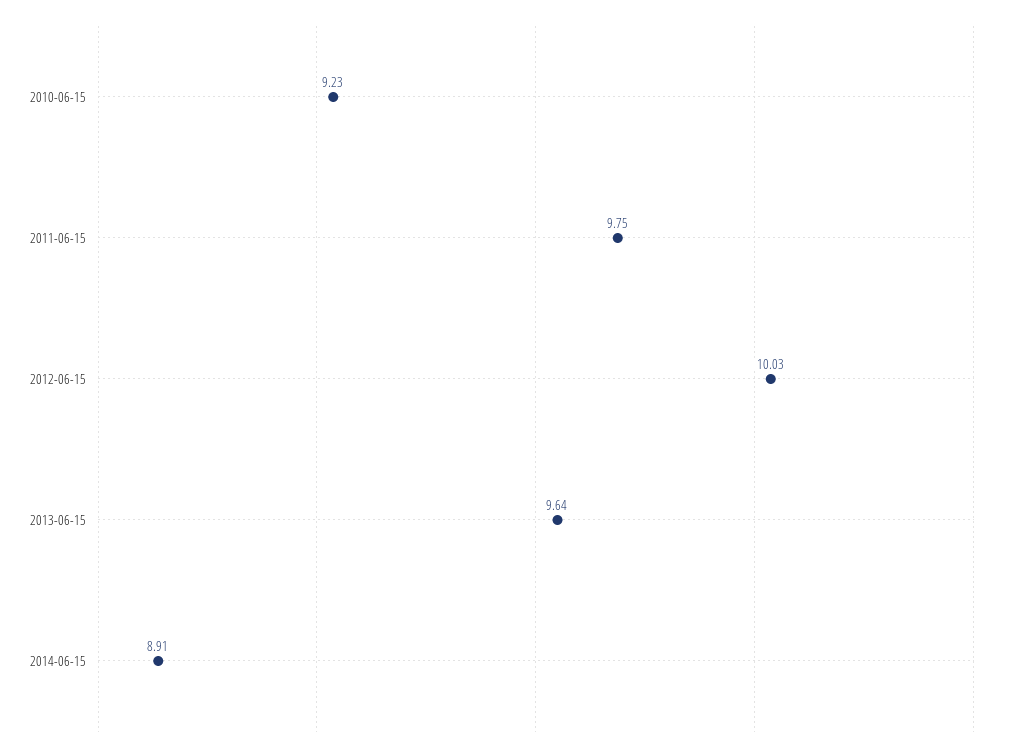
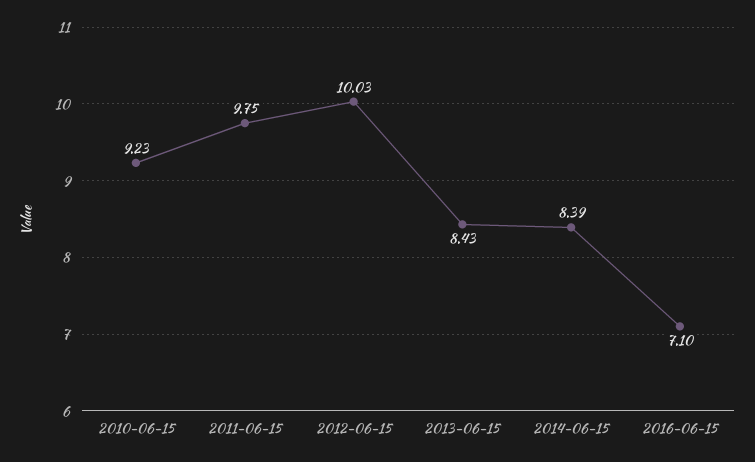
2013-06-15: 9.64 -> 8.43
2014-06-15: 8.91 -> 8.39
2016-06-15: none -> 7.1

